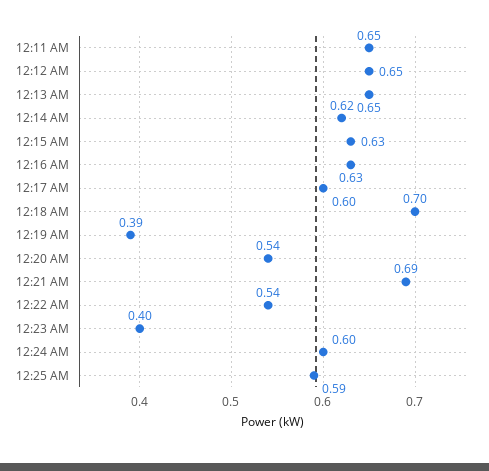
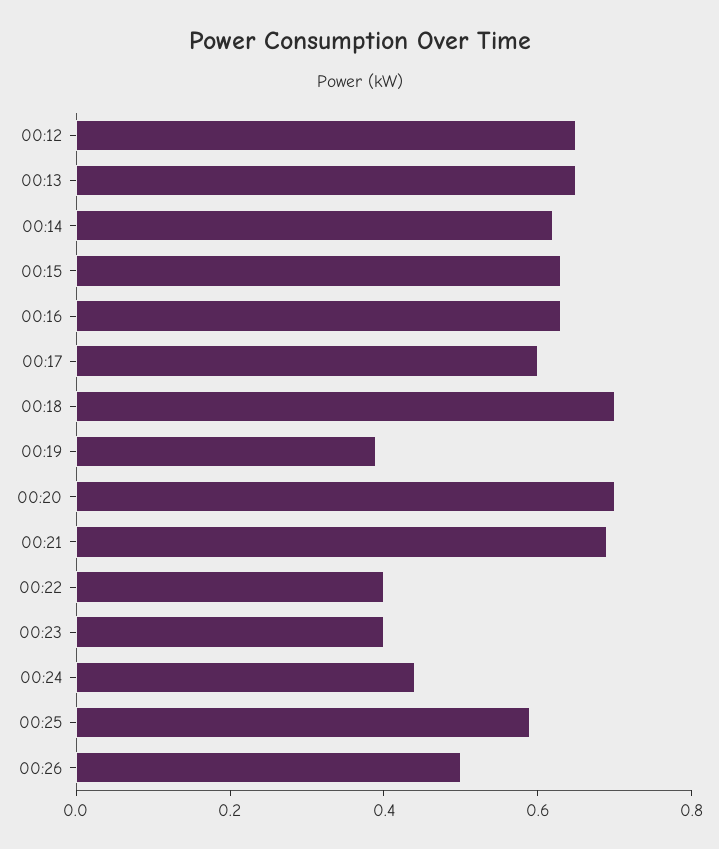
12:11 AM: 0.65 -> none
12:20 AM: 0.54 -> 0.7
12:22 AM: 0.54 -> 0.4
12:24 AM: 0.6 -> 0.45
00:26: none -> 0.5

